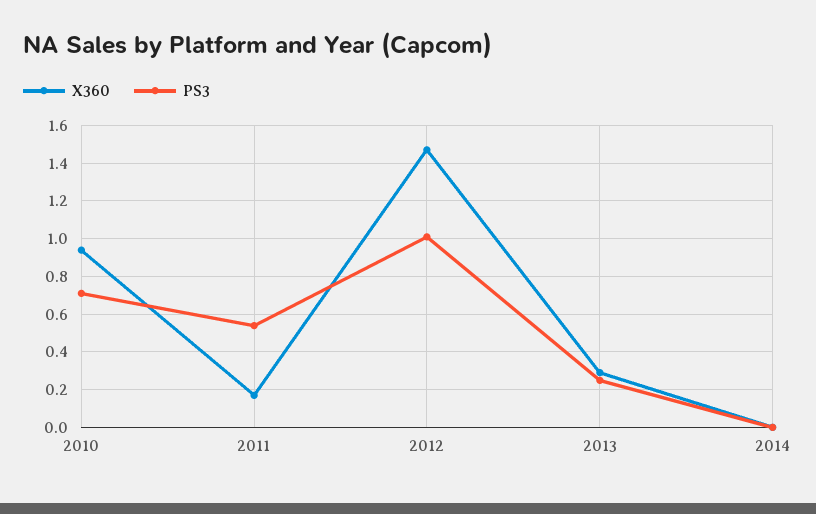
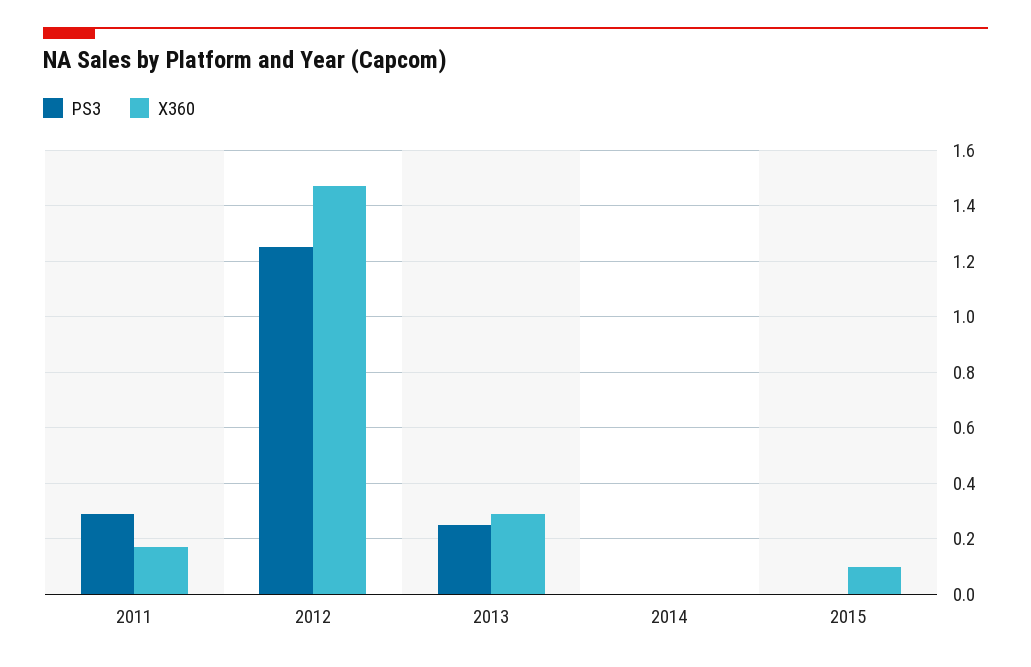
X360, 2010: 0.95 -> none
PS3, 2010: 0.7 -> none
PS3, 2011: 0.55 -> 0.3
PS3, 2012: 1 -> 1.25
PS3, 2015: none -> 0
X360, 2015: none -> 0.1

